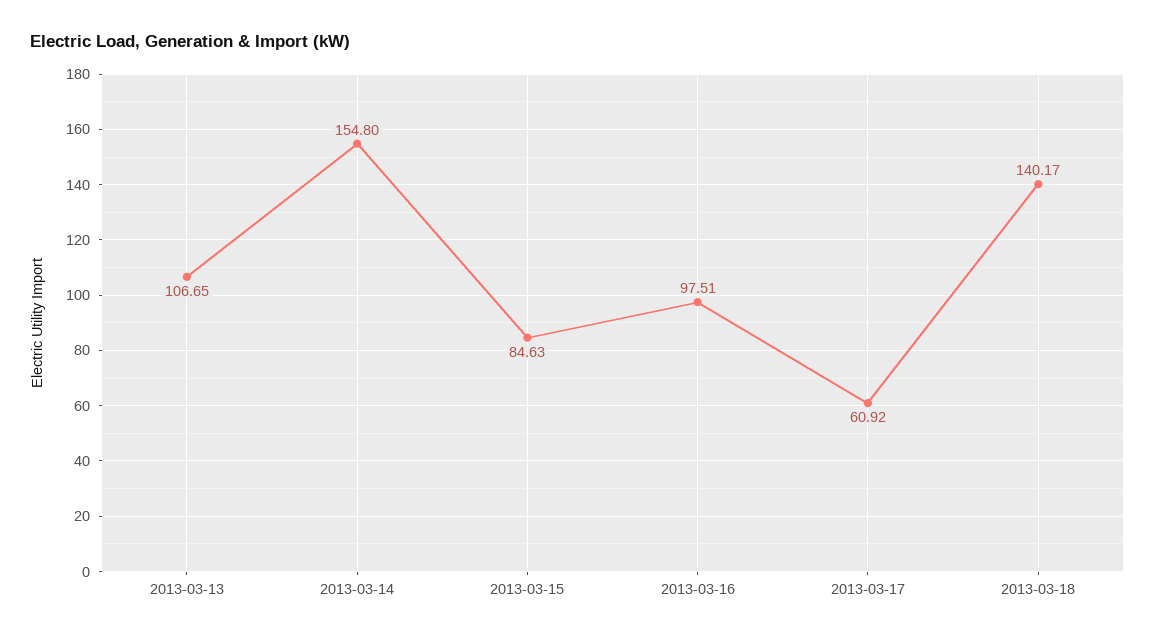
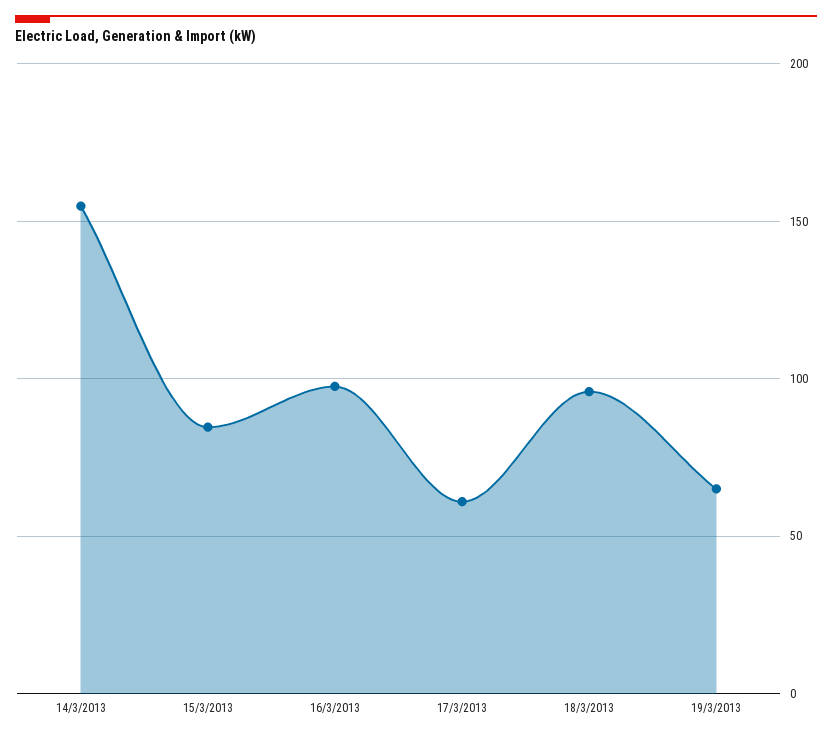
2013-03-13: 106.65 -> none
2013-03-18: 140.17 -> 95
19/3/2013: none -> 65

